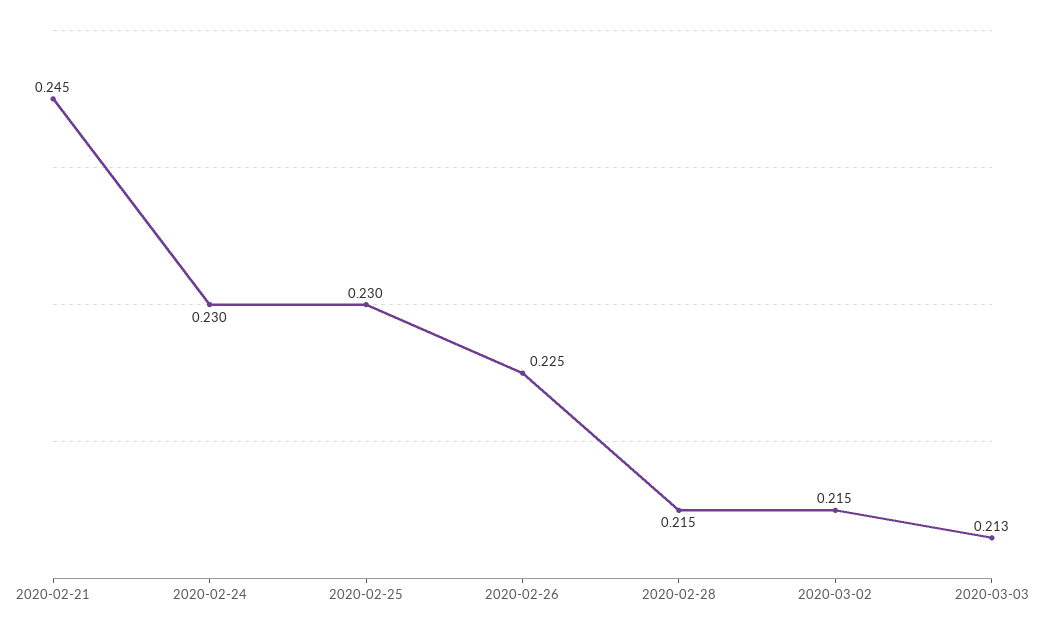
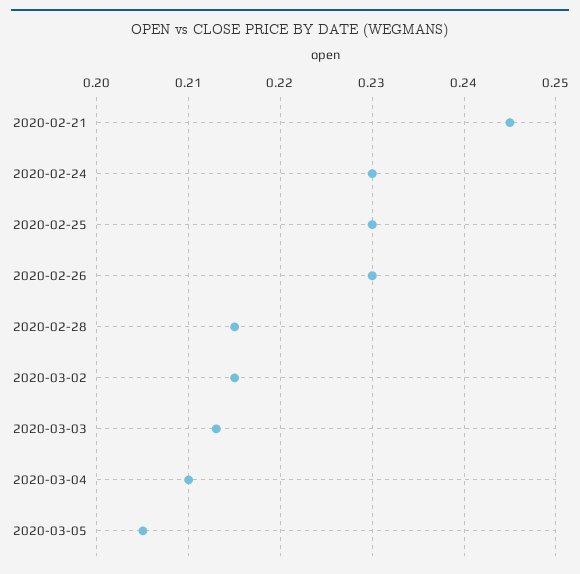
2020-02-26: 0.225 -> 0.23
2020-03-04: none -> 0.21
2020-03-05: none -> 0.205

